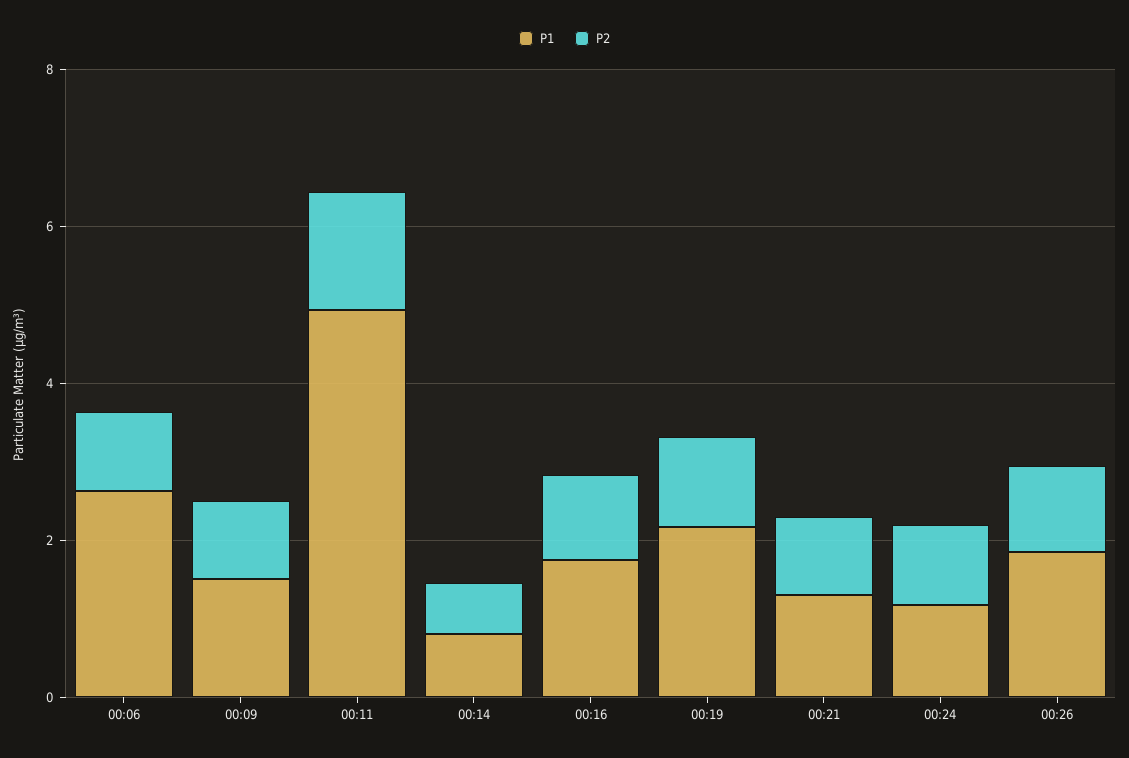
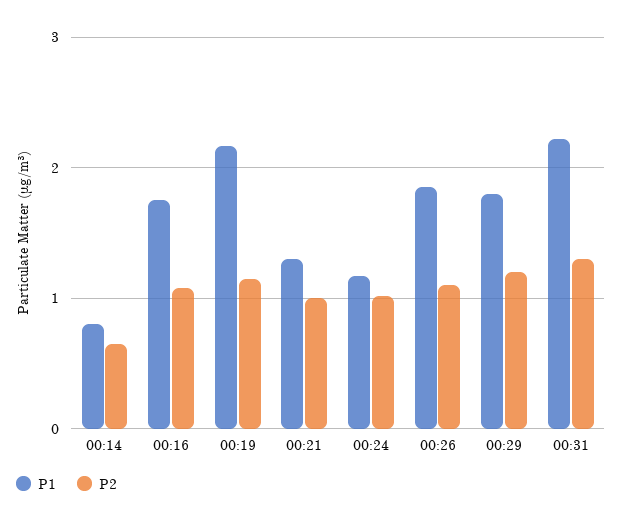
P1, 00:06: 2.5 -> none
P2, 00:06: 1 -> none
P1, 00:09: 1.5 -> none
P2, 00:09: 1 -> none
P1, 00:11: 5 -> none
P2, 00:11: 1.5 -> none
P1, 00:29: none -> 1.8
P2, 00:29: none -> 1.2
P1, 00:31: none -> 2.2
P2, 00:31: none -> 1.3

